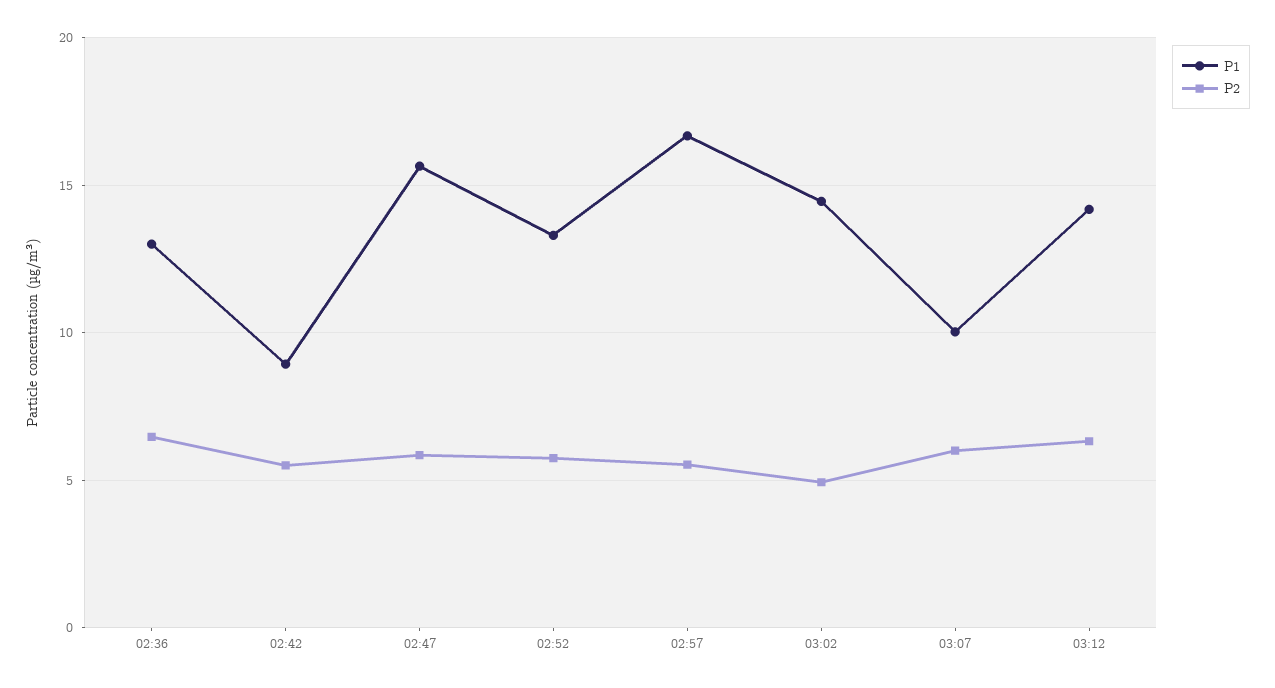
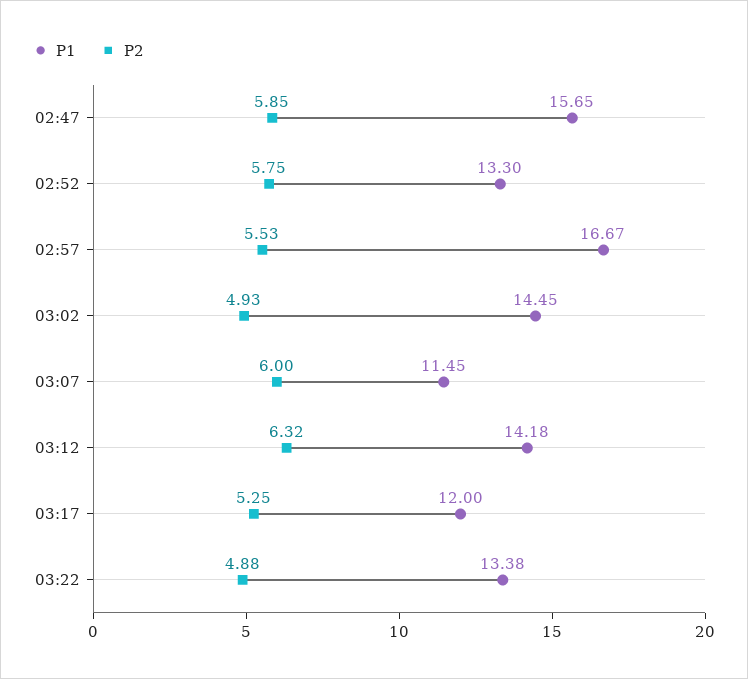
P1, 02:36: 13 -> none
P2, 02:36: 6.5 -> none
P1, 02:42: 9 -> none
P2, 02:42: 5.5 -> none
P1, 03:07: 10 -> 11.45
P1, 03:17: none -> 12
P2, 03:17: none -> 5.25
P1, 03:22: none -> 13.38
P2, 03:22: none -> 4.88

